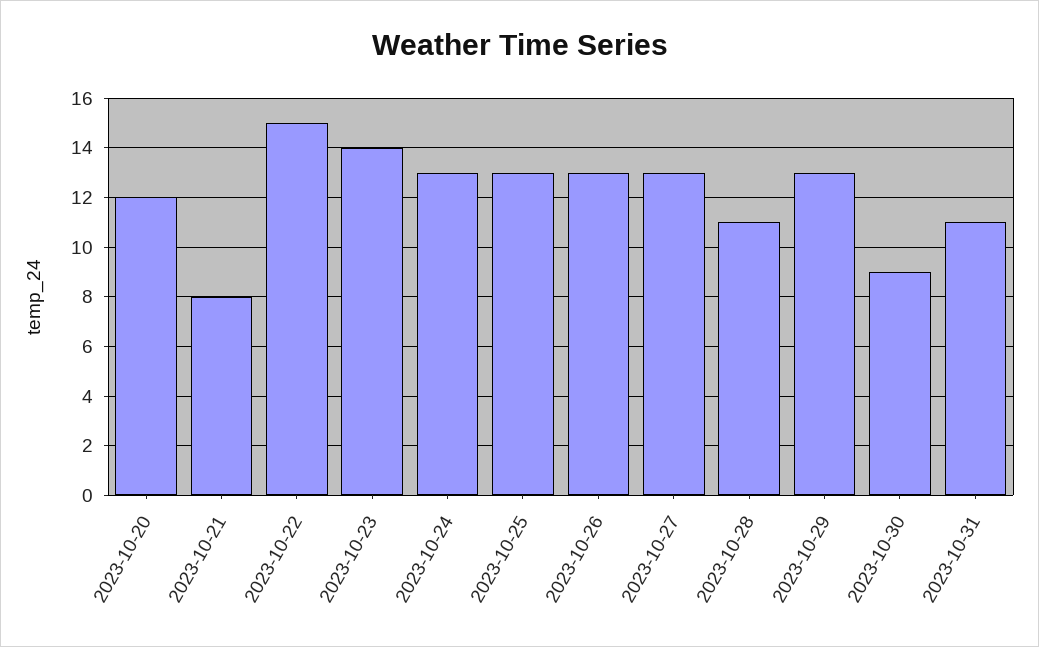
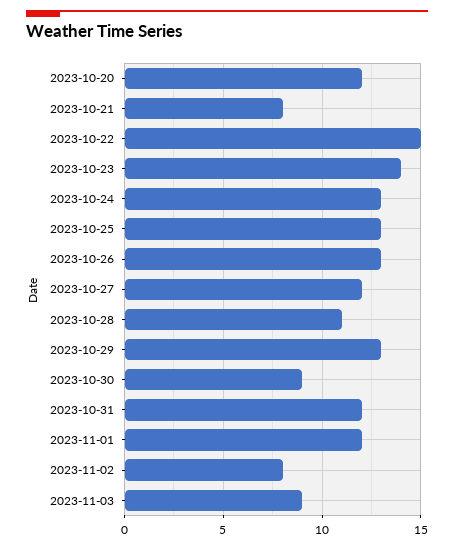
2023-10-27: 13 -> 12
2023-10-31: 11 -> 12
2023-11-01: none -> 12
2023-11-02: none -> 8
2023-11-03: none -> 9

